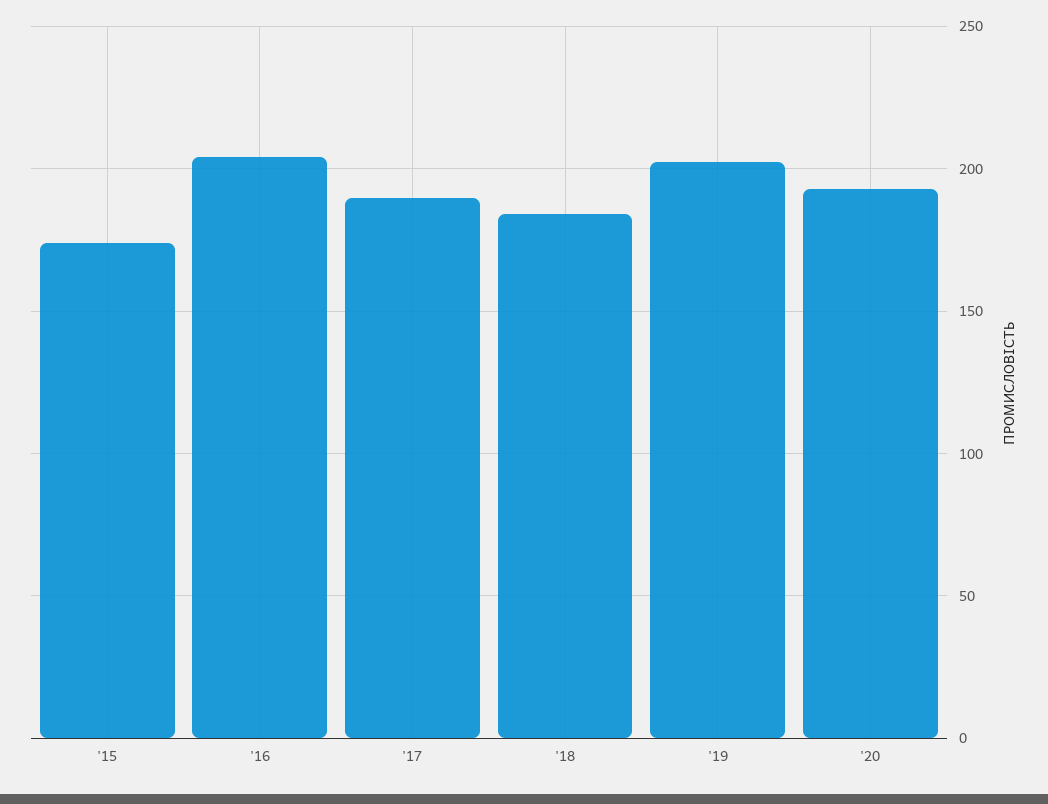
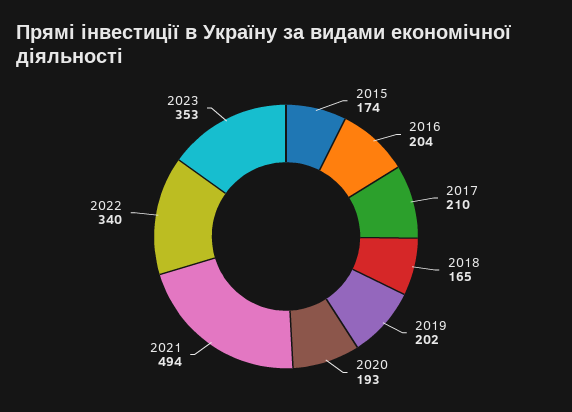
'17: 190 -> 210
'18: 185 -> 165
2021: none -> 494
2022: none -> 340
2023: none -> 353

